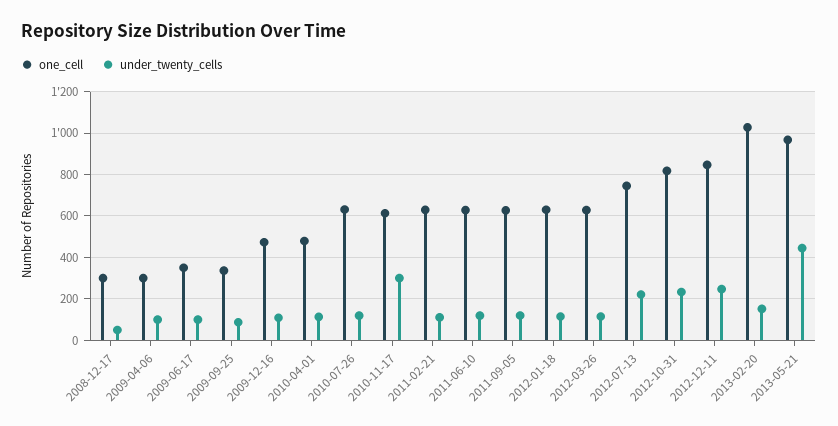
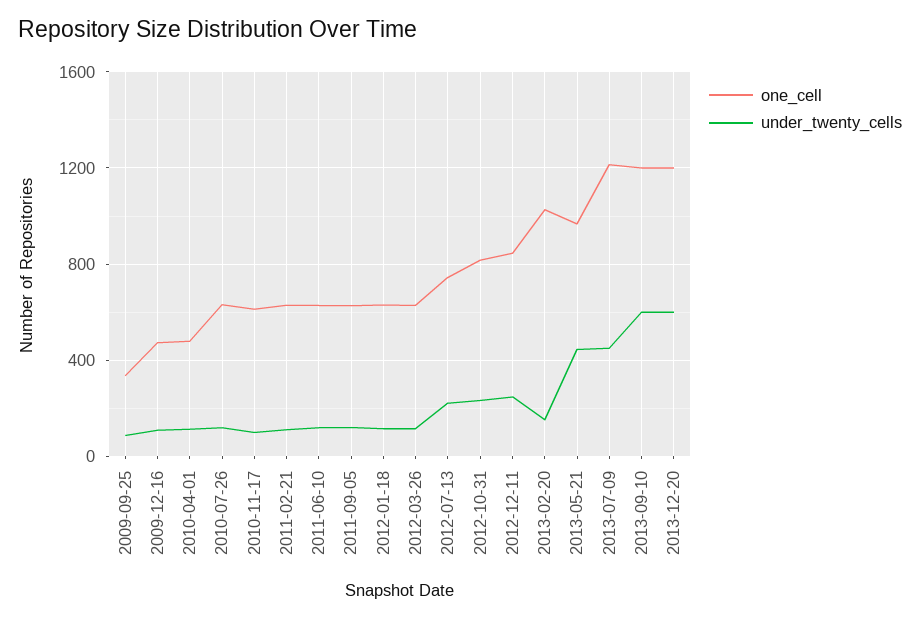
one_cell, 2008-12-17: 300 -> none
under_twenty_cells, 2008-12-17: 50 -> none
one_cell, 2009-04-06: 300 -> none
under_twenty_cells, 2009-04-06: 100 -> none
one_cell, 2009-06-17: 350 -> none
under_twenty_cells, 2009-06-17: 100 -> none
under_twenty_cells, 2010-11-17: 300 -> 100
one_cell, 2013-07-09: none -> 1200
under_twenty_cells, 2013-07-09: none -> 450
one_cell, 2013-09-10: none -> 1200
under_twenty_cells, 2013-09-10: none -> 600
one_cell, 2013-12-20: none -> 1200
under_twenty_cells, 2013-12-20: none -> 600

